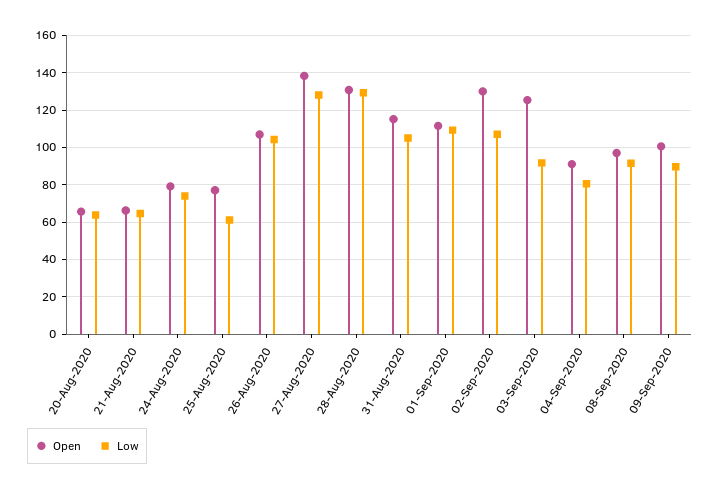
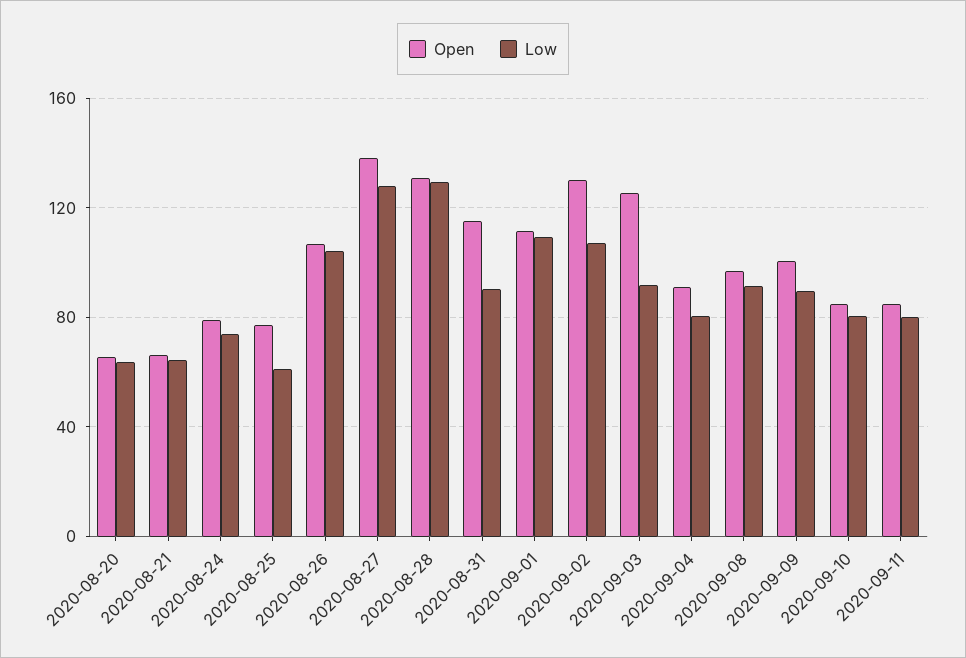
Low, 31-Aug-2020: 105 -> 90
Open, 2020-09-10: none -> 85
Low, 2020-09-10: none -> 80
Open, 2020-09-11: none -> 85
Low, 2020-09-11: none -> 80

